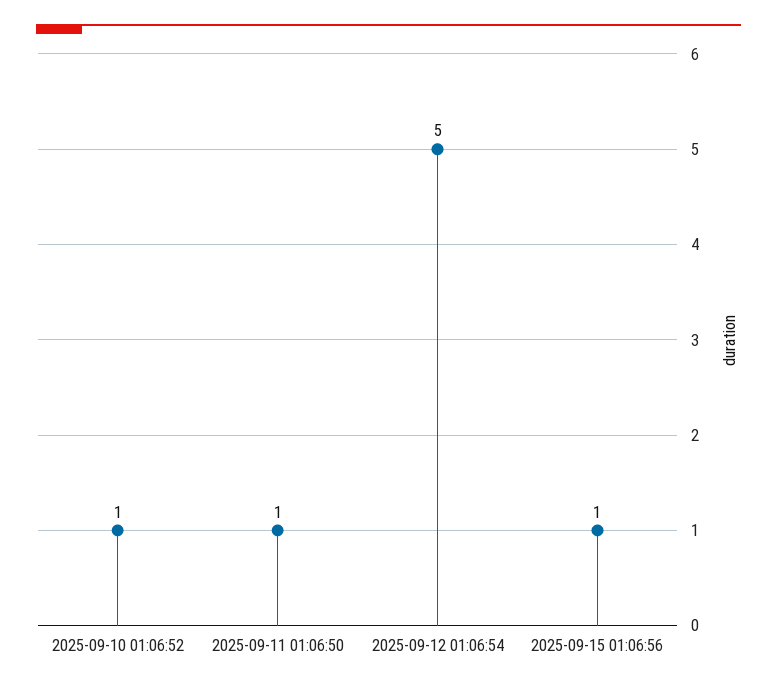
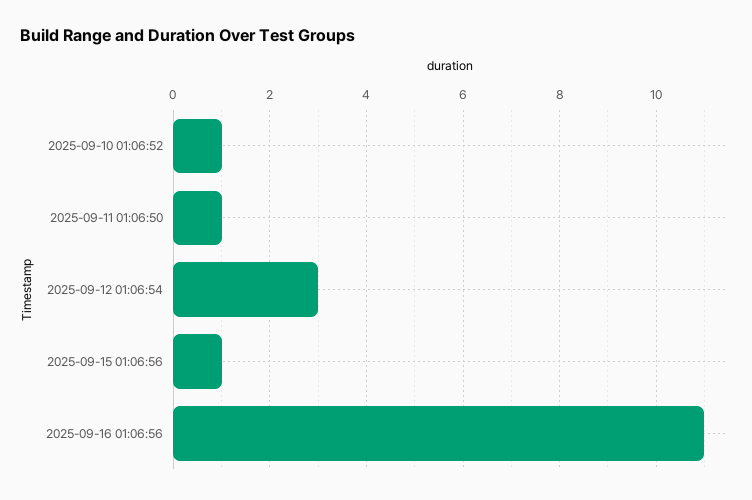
2025-09-12 01:06:54: 5 -> 3
2025-09-16 01:06:56: none -> 11

